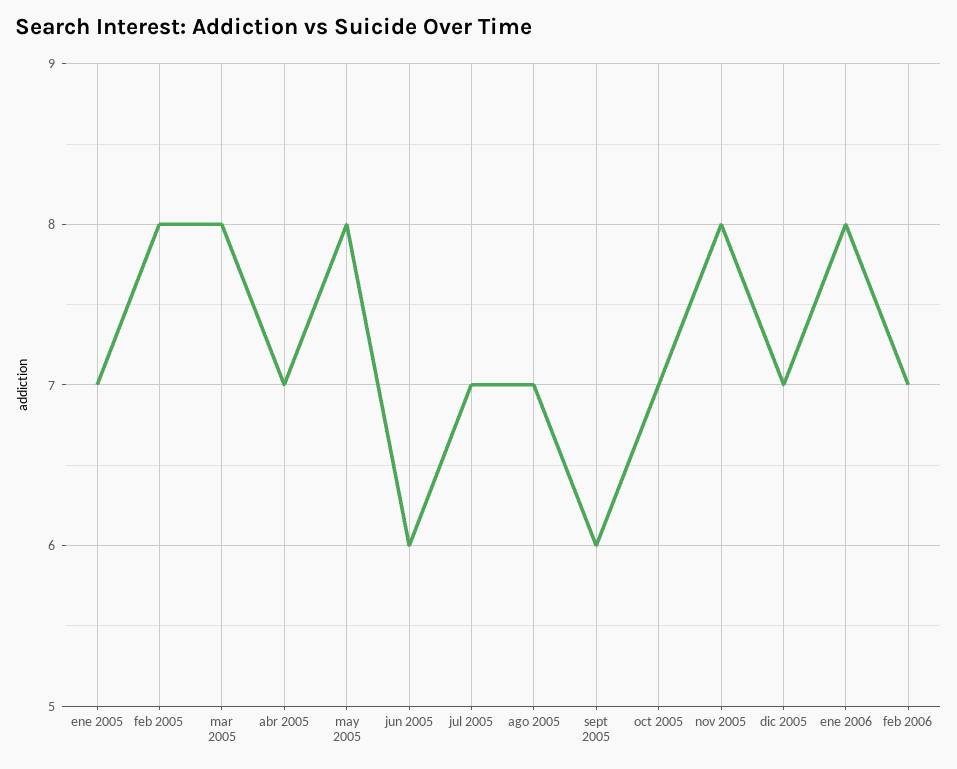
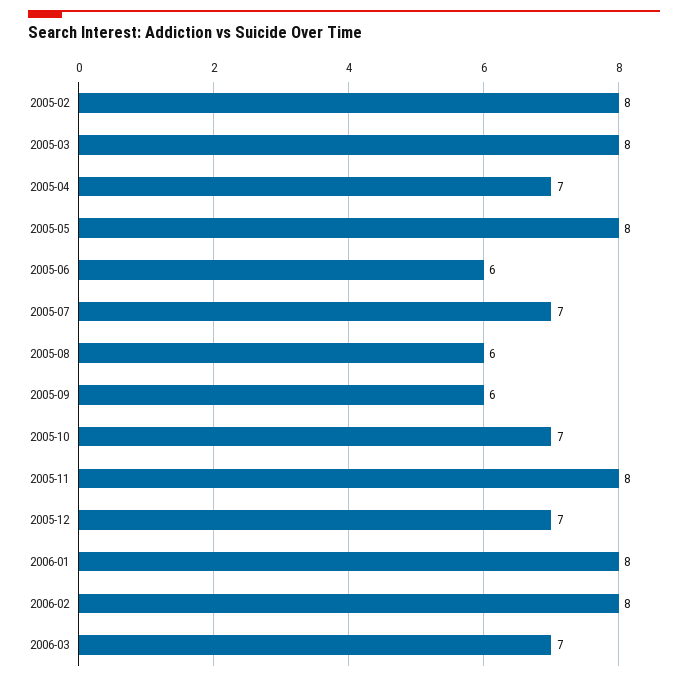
ene 2005: 7 -> none
ago 2005: 7 -> 6
feb 2006: 7 -> 8
2006-03: none -> 7

